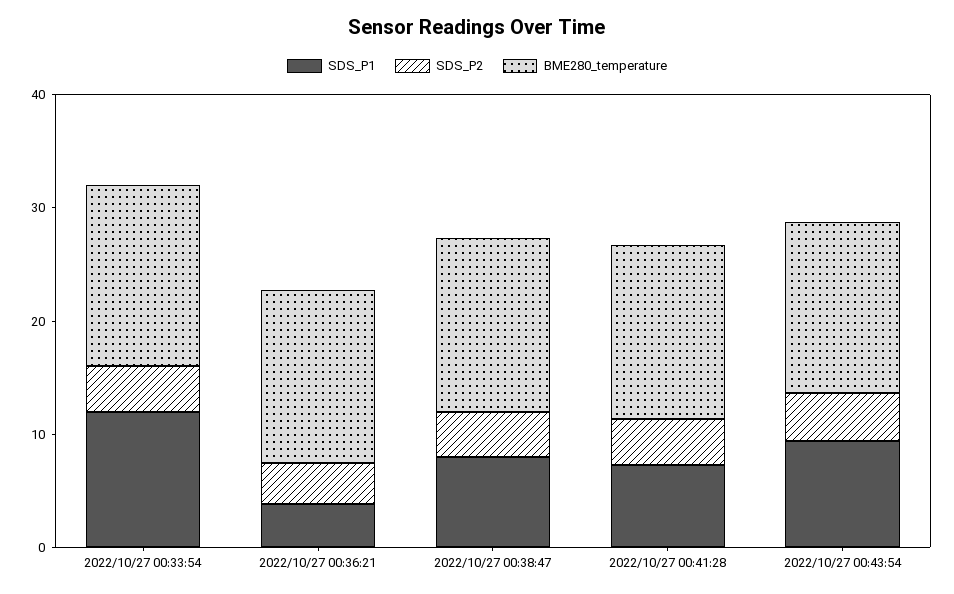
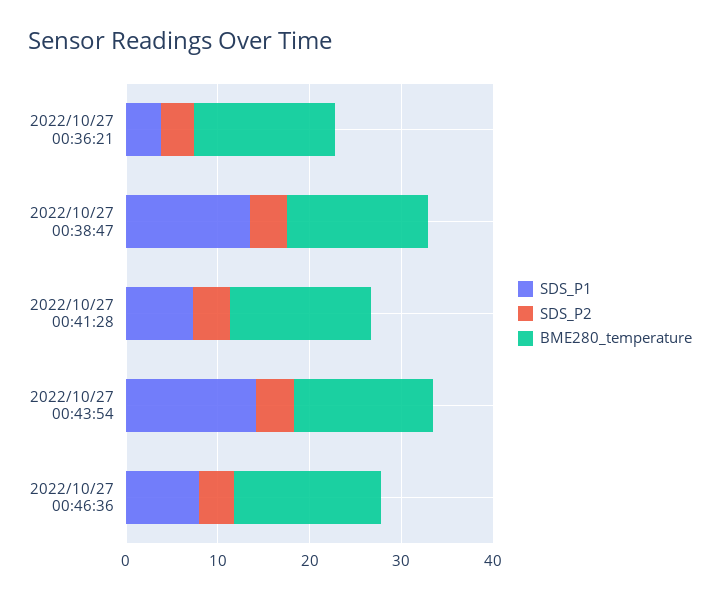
SDS_P1, 2022/10/27 00:33:54: 12 -> none
SDS_P2, 2022/10/27 00:33:54: 4 -> none
BME280_temperature, 2022/10/27 00:33:54: 16 -> none
SDS_P1, 2022/10/27 00:38:47: 8 -> 14
SDS_P1, 2022/10/27 00:43:54: 10 -> 14
SDS_P1, 2022/10/27 00:46:36: none -> 8
SDS_P2, 2022/10/27 00:46:36: none -> 4
BME280_temperature, 2022/10/27 00:46:36: none -> 16

